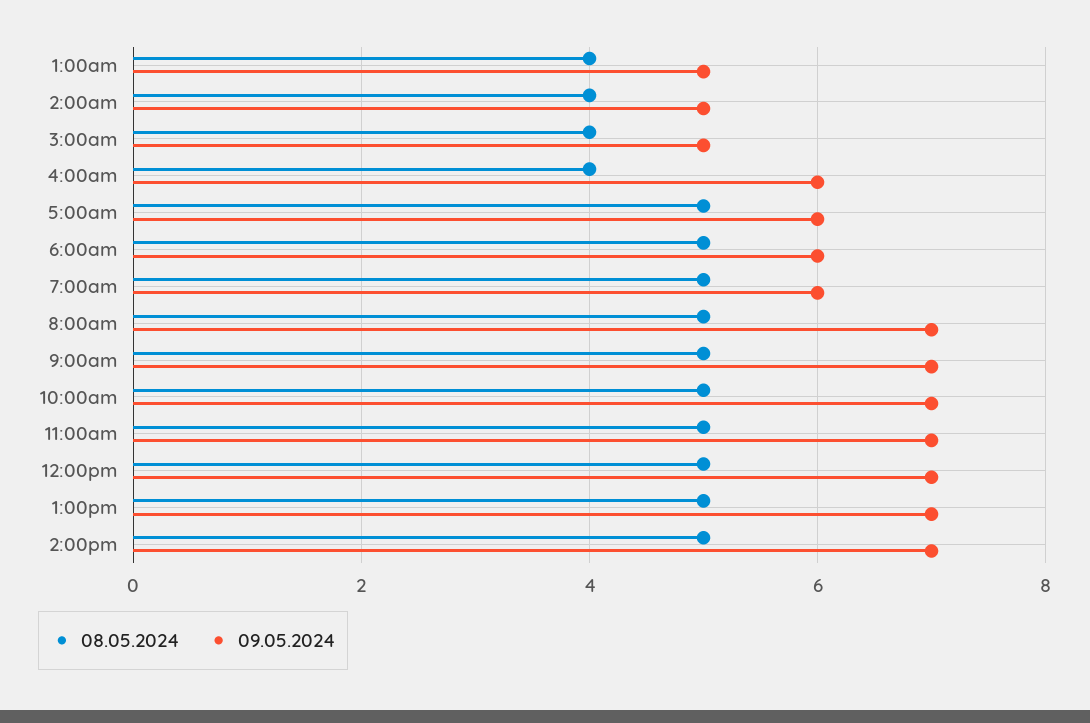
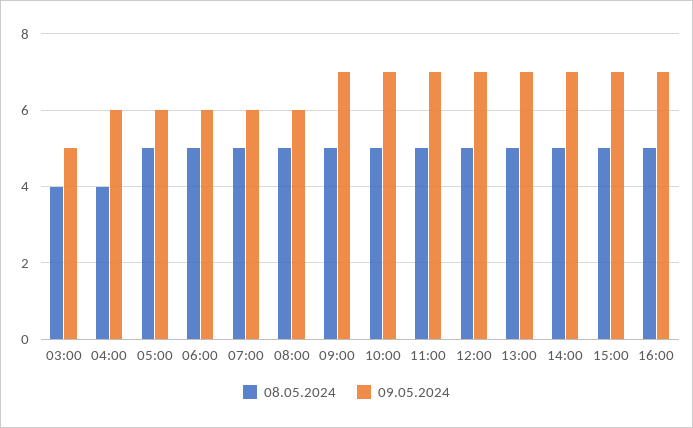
08.05.2024, 1:00am: 4 -> none
09.05.2024, 1:00am: 5 -> none
08.05.2024, 2:00am: 4 -> none
09.05.2024, 2:00am: 5 -> none
09.05.2024, 8:00am: 7 -> 6
08.05.2024, 15:00: none -> 5
09.05.2024, 15:00: none -> 7
08.05.2024, 16:00: none -> 5
09.05.2024, 16:00: none -> 7

